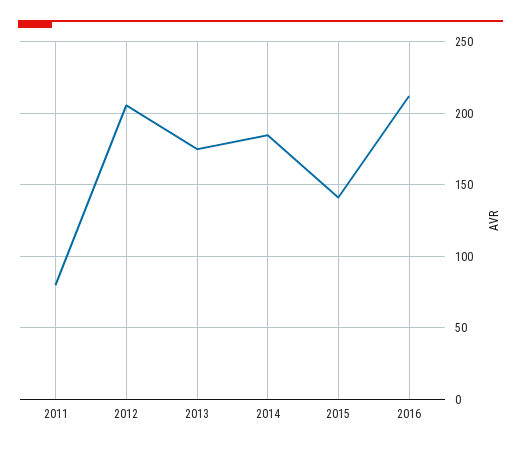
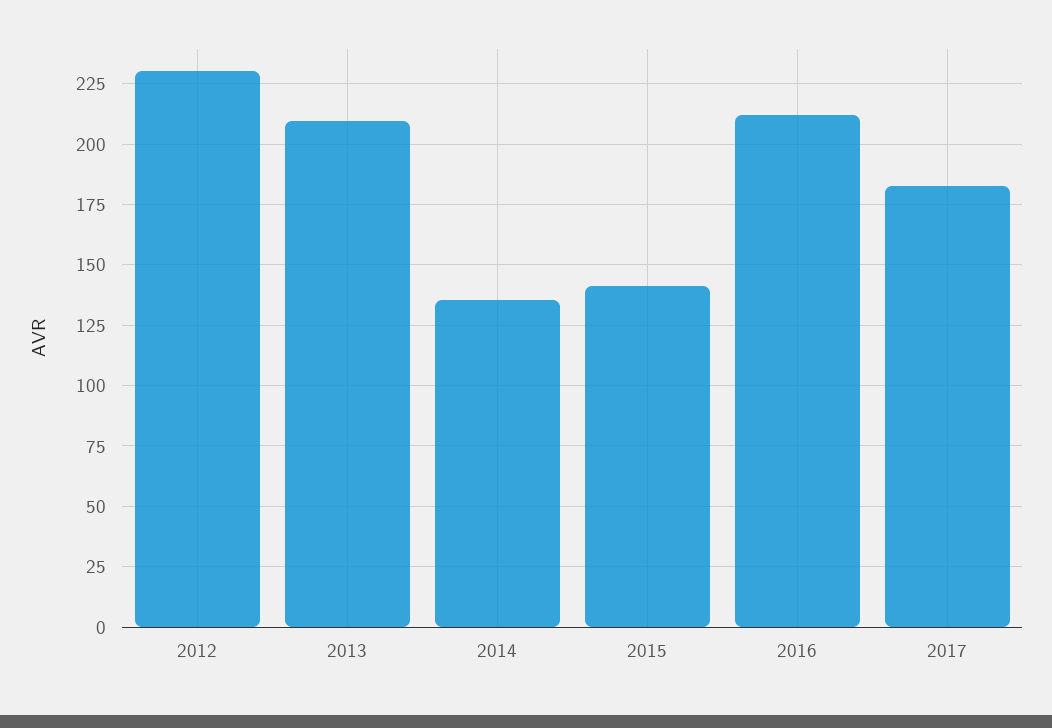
2011: 80 -> none
2012: 205 -> 230
2013: 175 -> 210
2014: 185 -> 135
2017: none -> 182.5

